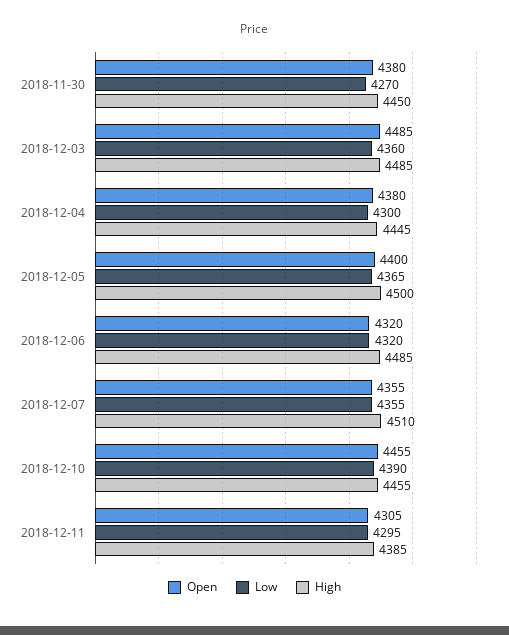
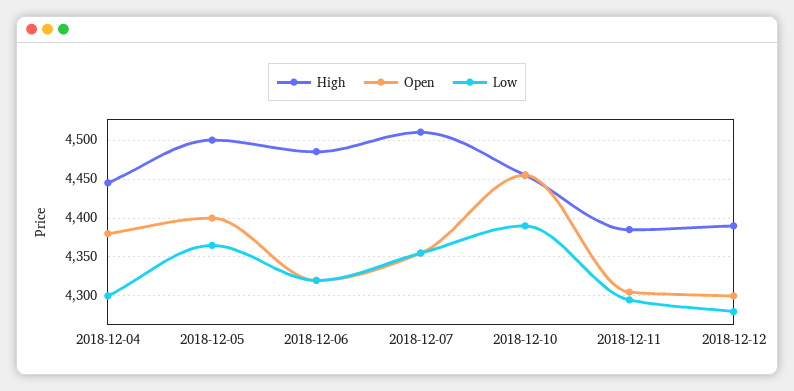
Open, 2018-11-30: 4380 -> none
Low, 2018-11-30: 4270 -> none
High, 2018-11-30: 4450 -> none
Open, 2018-12-03: 4485 -> none
Low, 2018-12-03: 4360 -> none
High, 2018-12-03: 4485 -> none
High, 2018-12-12: none -> 4390
Open, 2018-12-12: none -> 4300
Low, 2018-12-12: none -> 4280

